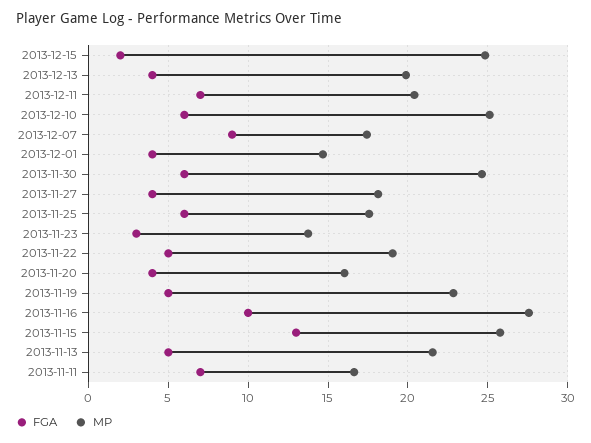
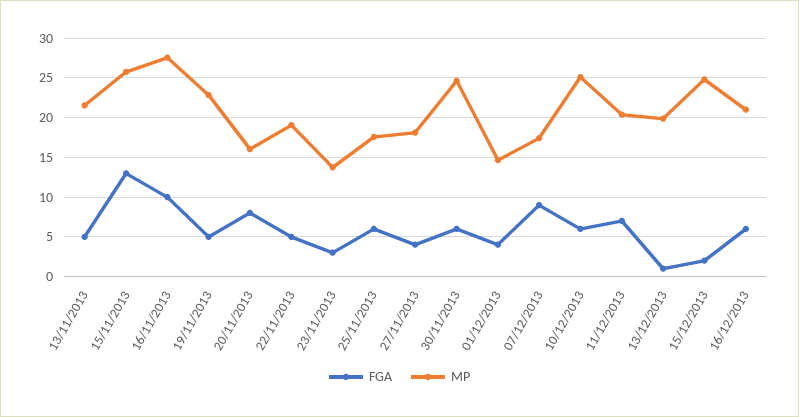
FGA, 2013-12-13: 4 -> 1
FGA, 2013-11-20: 4 -> 8
FGA, 2013-11-11: 7 -> none
MP, 2013-11-11: 16.5 -> none
FGA, 16/12/2013: none -> 6
MP, 16/12/2013: none -> 21

